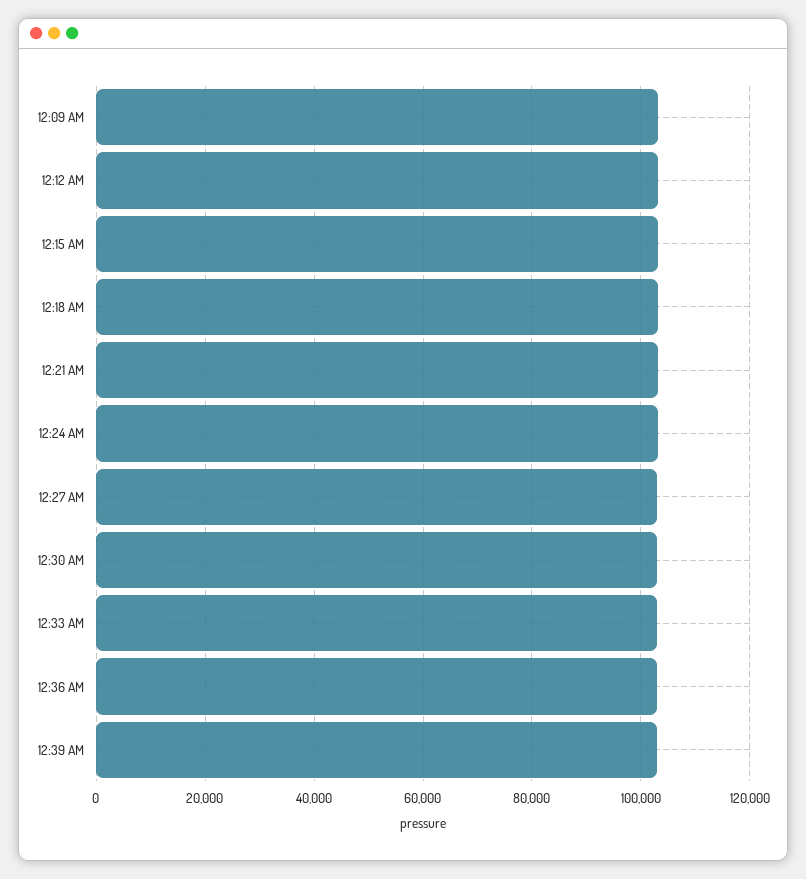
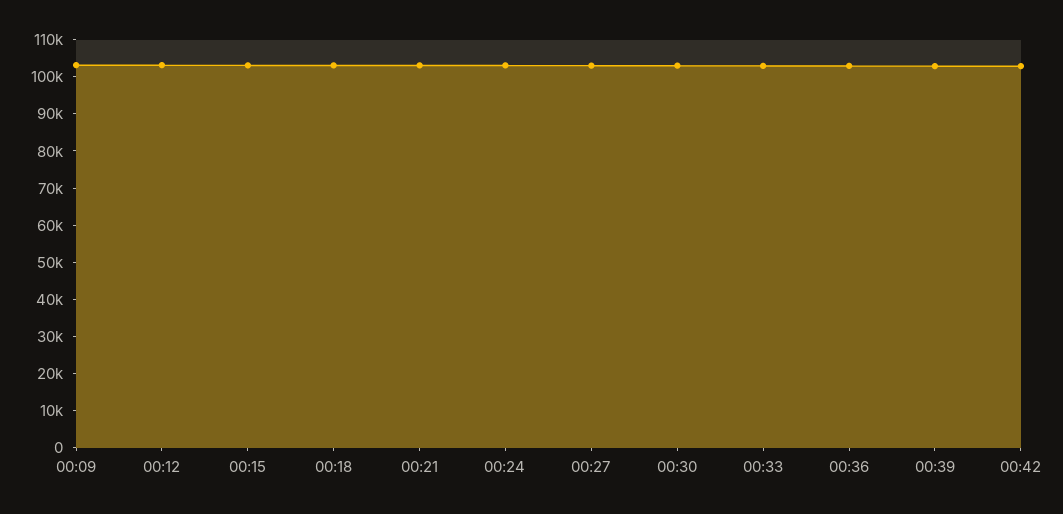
00:42: none -> 102500

